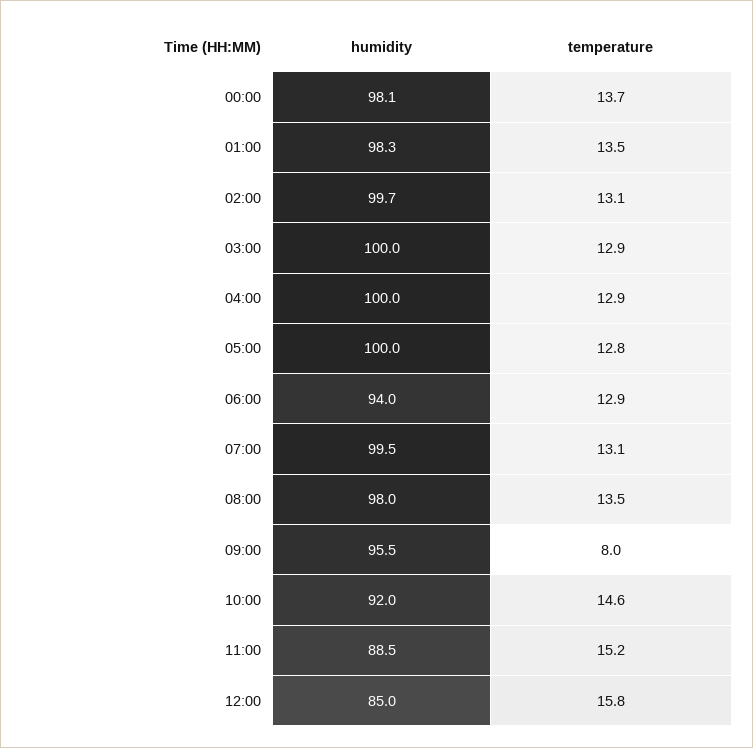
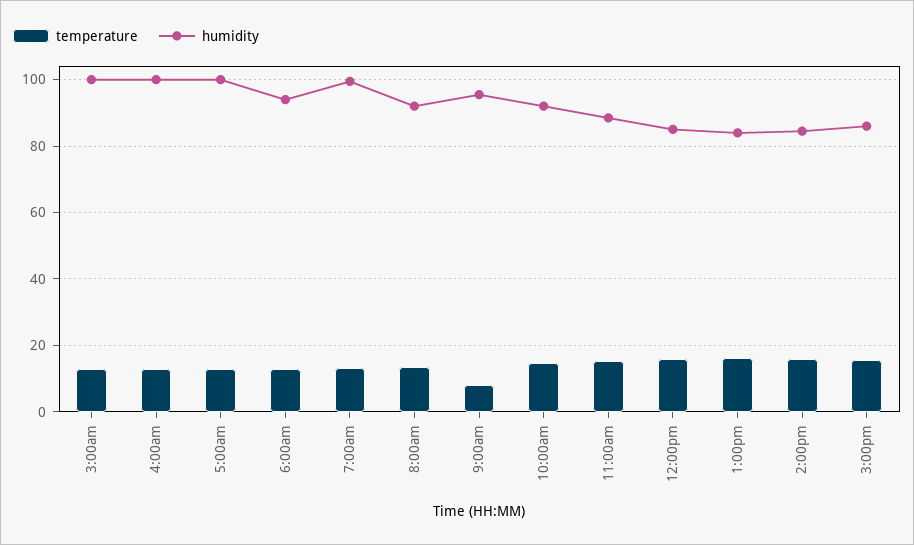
humidity, 00:00: 98.1 -> none
temperature, 00:00: 13.7 -> none
humidity, 01:00: 98.3 -> none
temperature, 01:00: 13.5 -> none
humidity, 02:00: 99.7 -> none
temperature, 02:00: 13.1 -> none
humidity, 08:00: 98 -> 92
temperature, 1:00pm: none -> 16
humidity, 1:00pm: none -> 84
temperature, 2:00pm: none -> 16
humidity, 2:00pm: none -> 84
temperature, 3:00pm: none -> 16
humidity, 3:00pm: none -> 86

